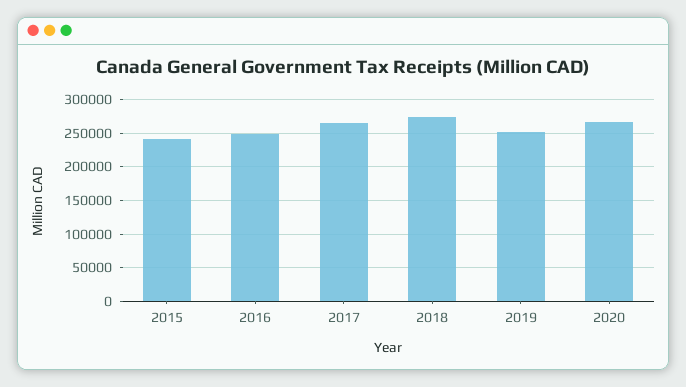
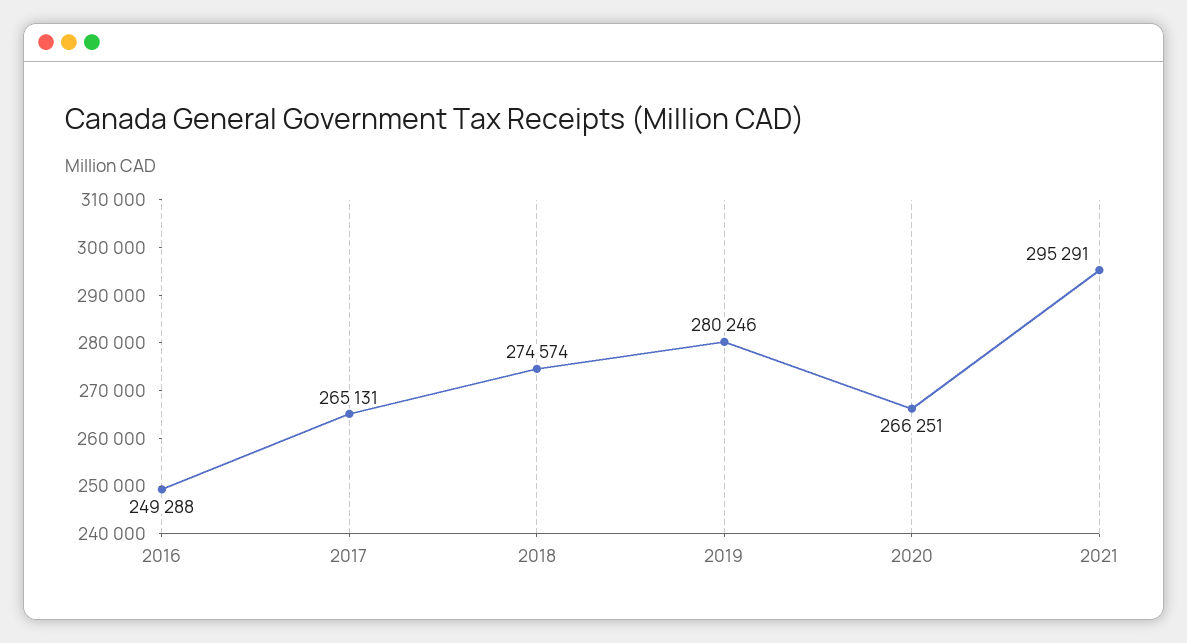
2015: 240000 -> none
2019: 250000 -> 280246
2021: none -> 295291

